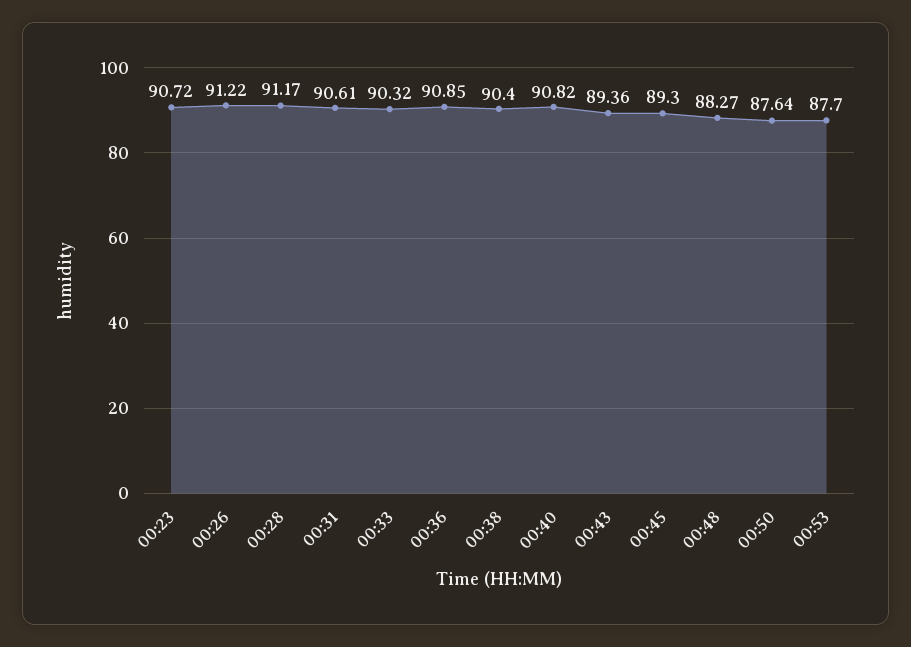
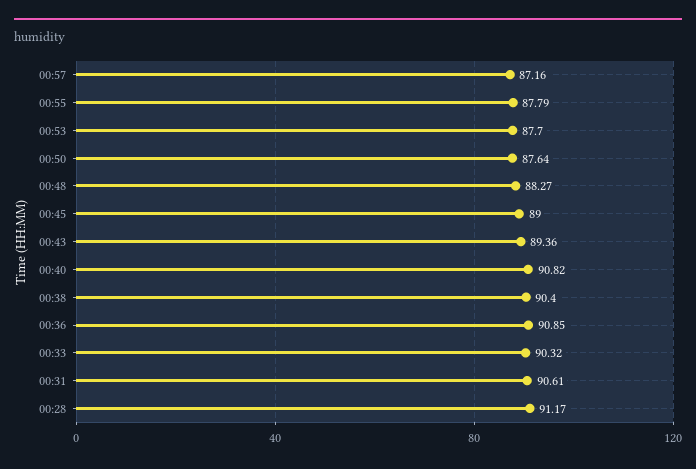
00:23: 90.72 -> none
00:26: 91.22 -> none
00:45: 89.3 -> 89
00:57: none -> 87.16
00:55: none -> 87.79

